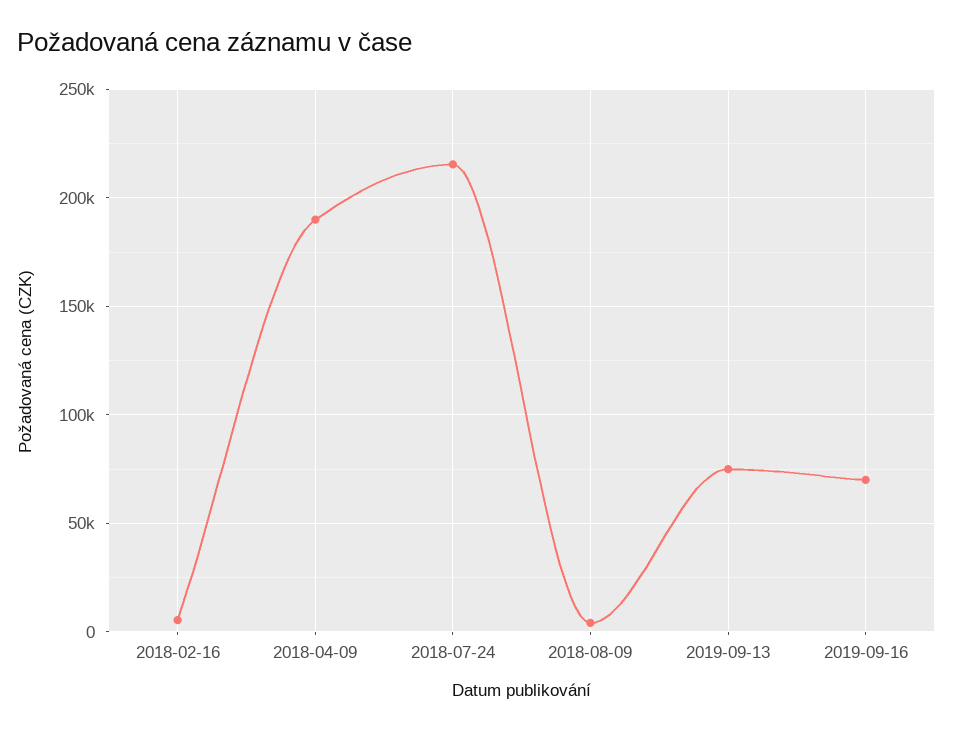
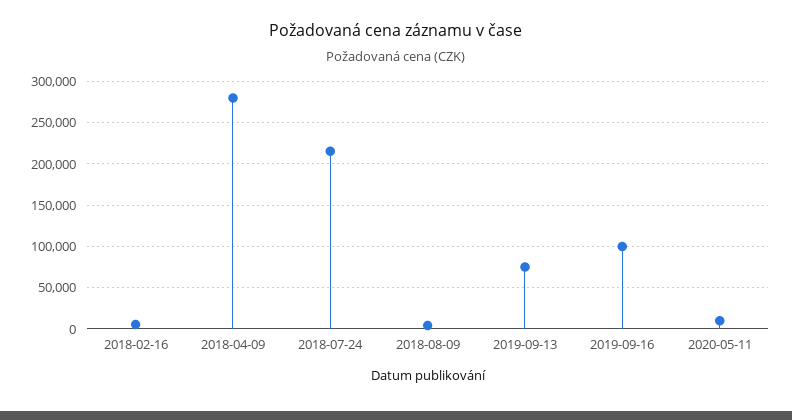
2018-04-09: 190000 -> 280000
2019-09-16: 70000 -> 100000
2020-05-11: none -> 10000

